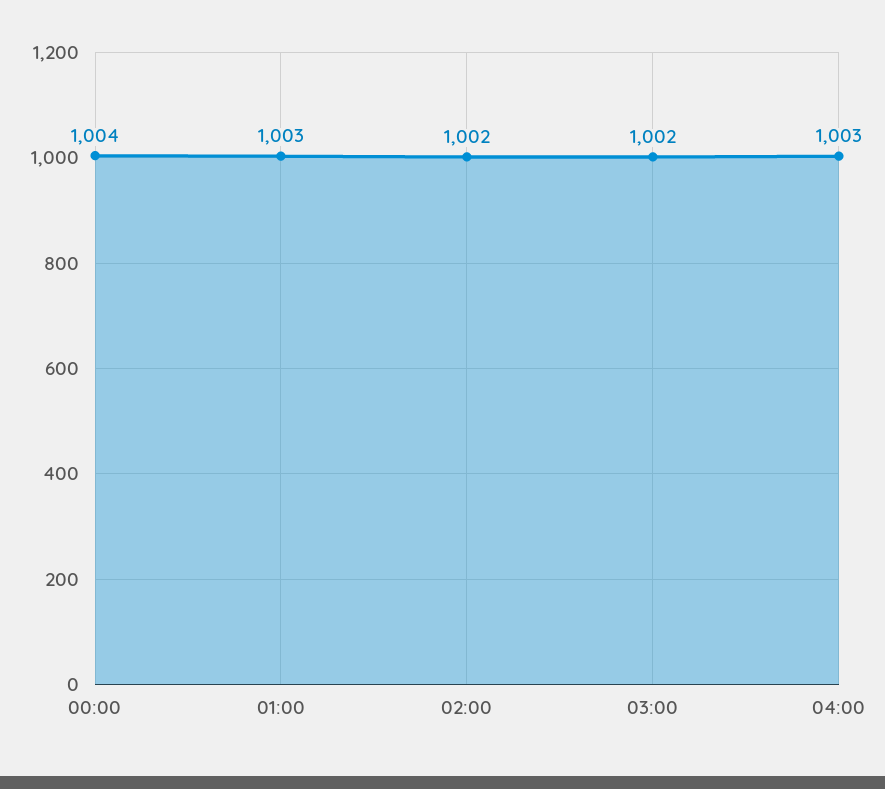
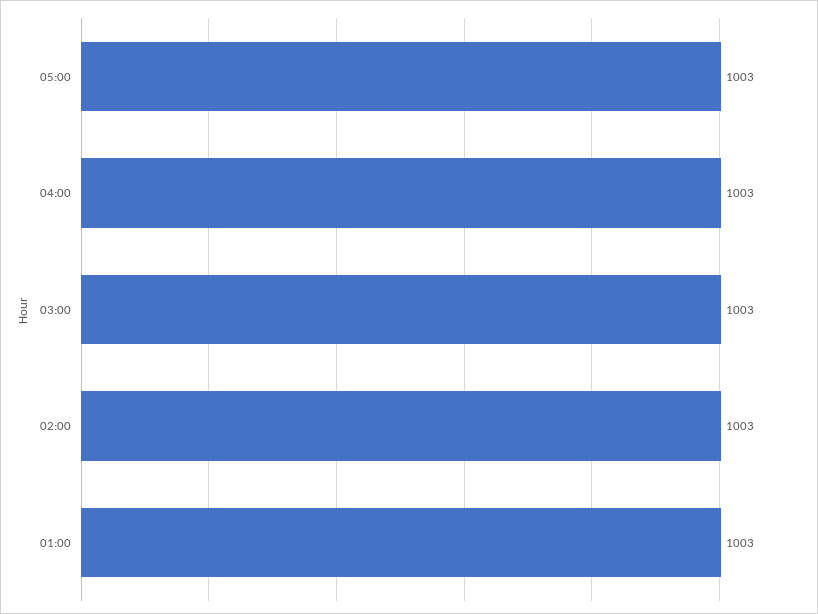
00:00: 1004 -> none
02:00: 1002 -> 1003
03:00: 1002 -> 1003
05:00: none -> 1003

